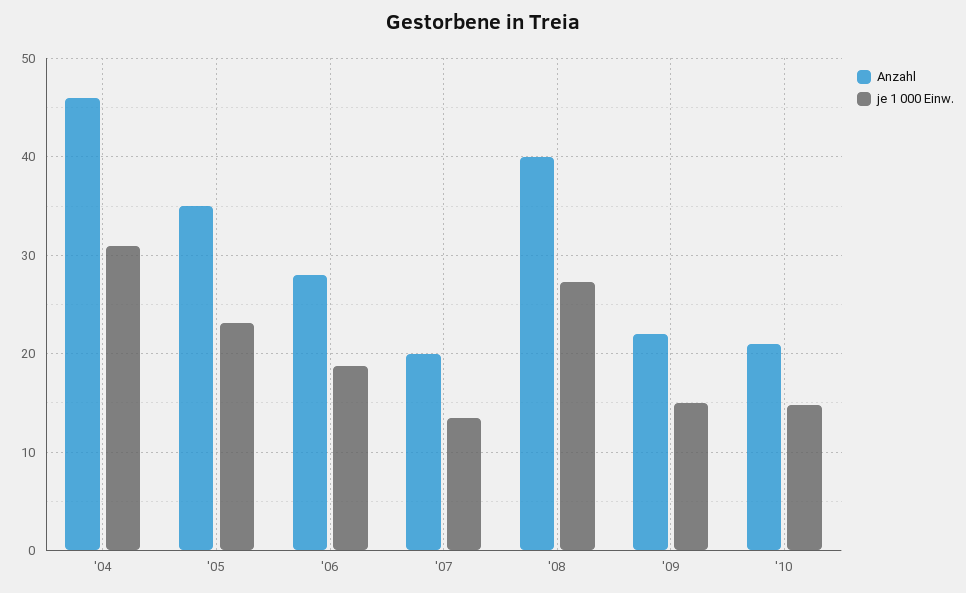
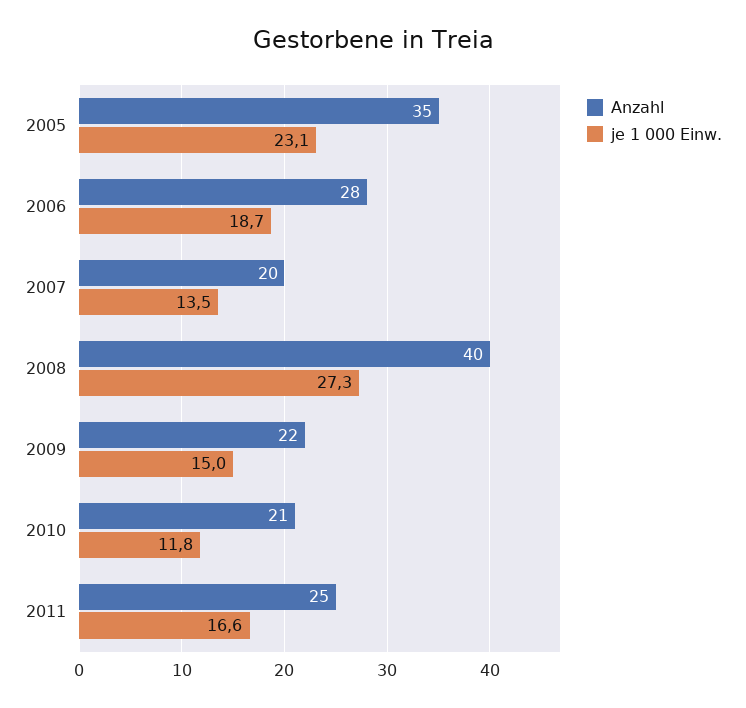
Anzahl, '04: 46 -> none
je 1 000 Einw., '04: 31 -> none
je 1 000 Einw., '10: 15 -> 11.8
Anzahl, 2011: none -> 25
je 1 000 Einw., 2011: none -> 16.6

